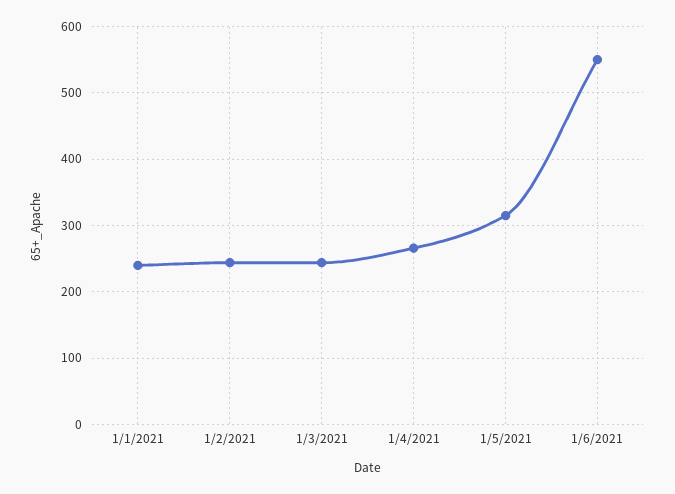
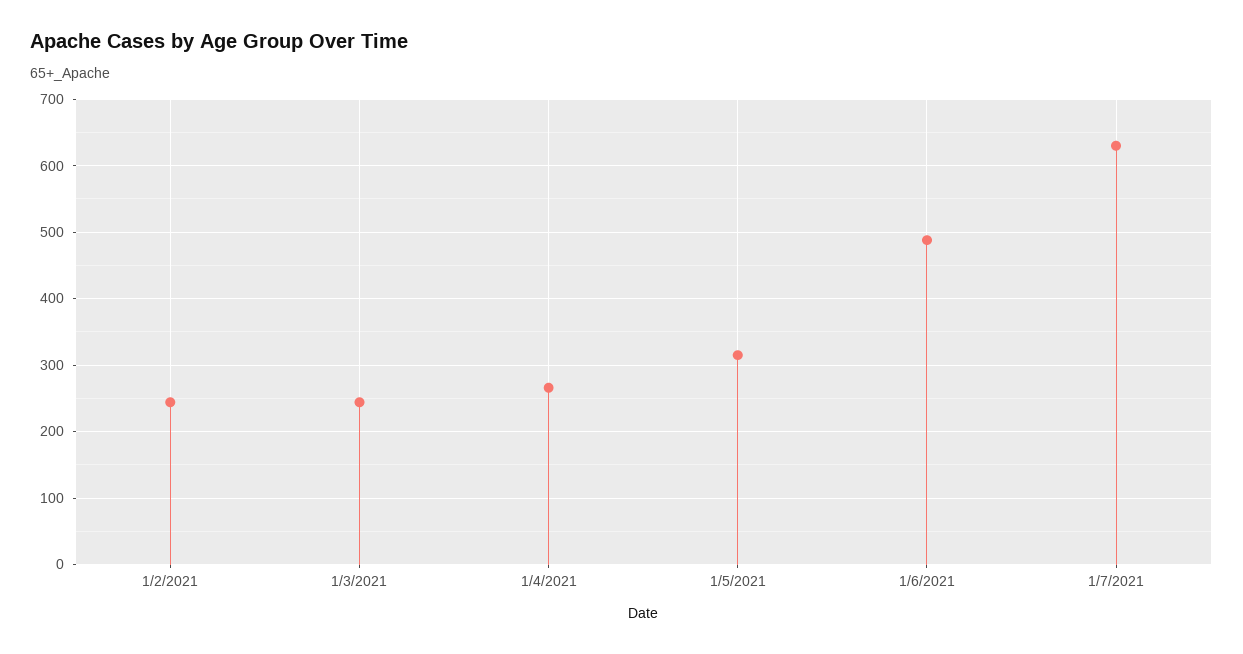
1/1/2021: 240 -> none
1/6/2021: 550 -> 490
1/7/2021: none -> 630

